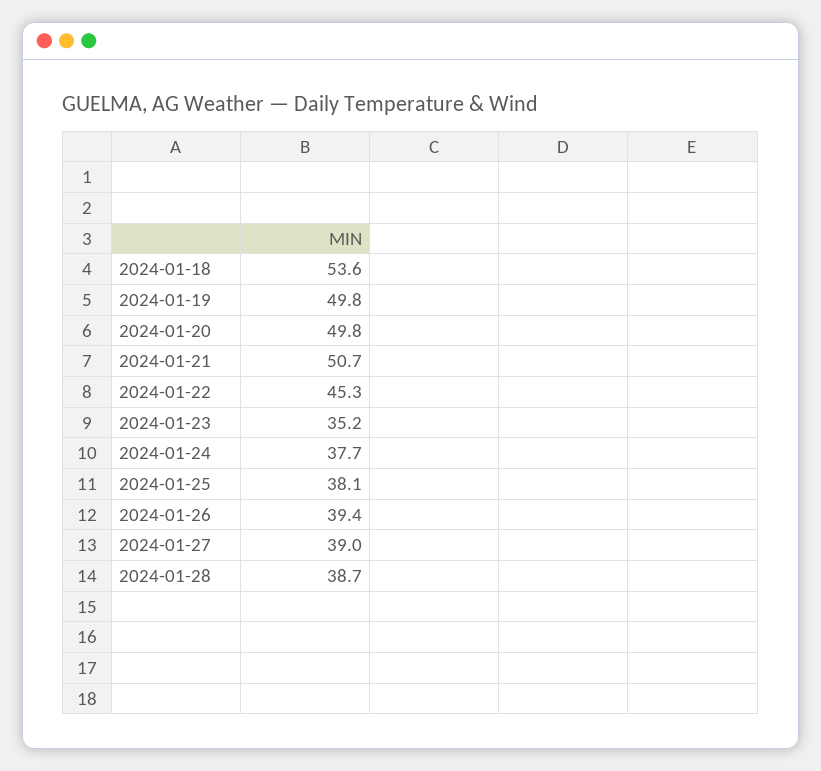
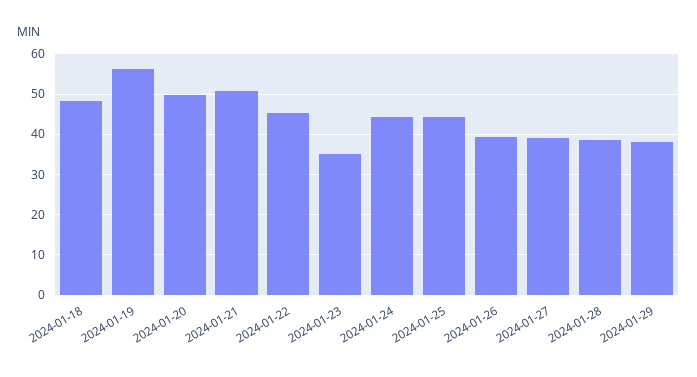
2024-01-18: 53.6 -> 48
2024-01-19: 49.8 -> 56
2024-01-24: 37.7 -> 44
2024-01-25: 38.1 -> 44
2024-01-29: none -> 38

